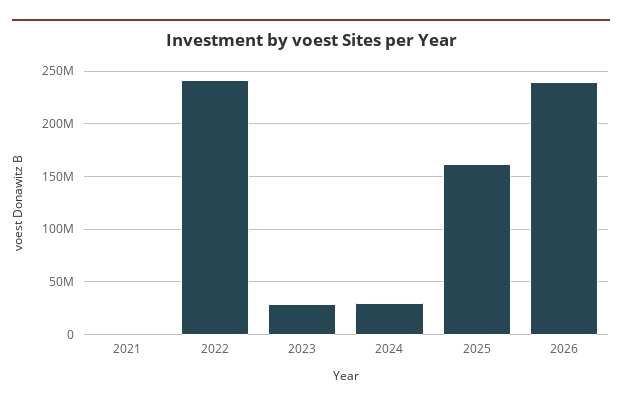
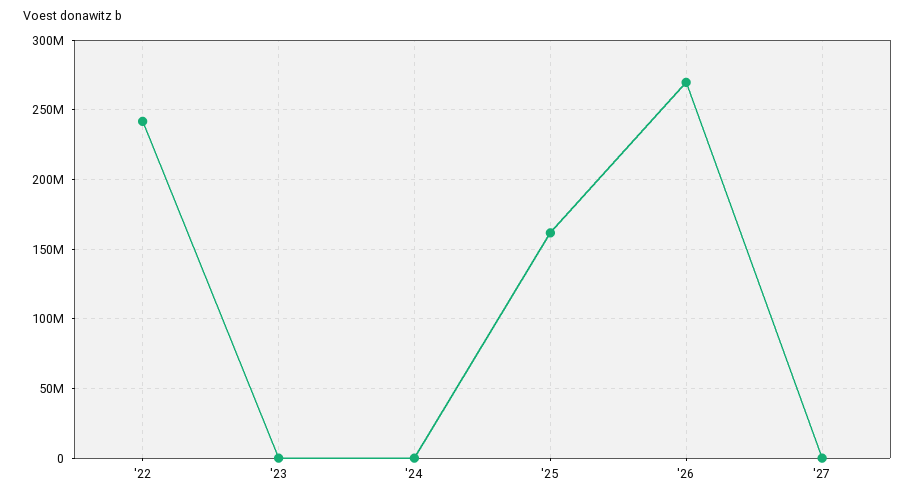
2021: 0 -> none
2023: 30000000 -> 0
2024: 30000000 -> 0
2026: 240000000 -> 270000000
'27: none -> 0

